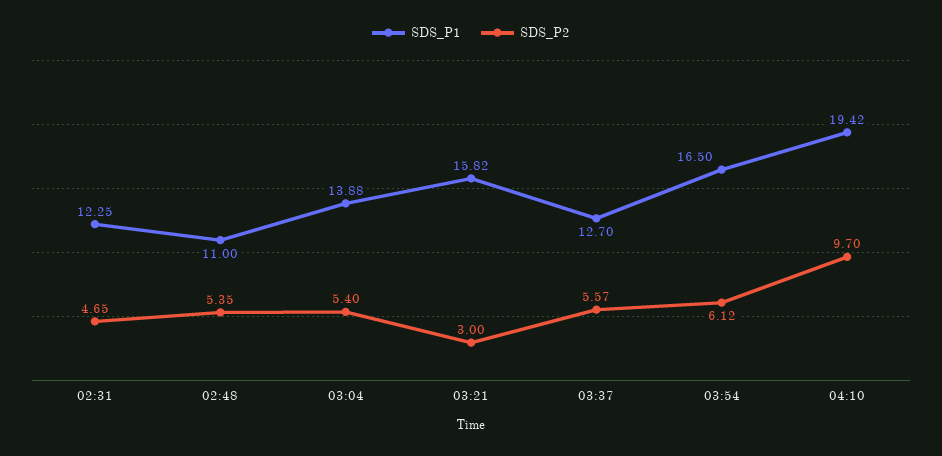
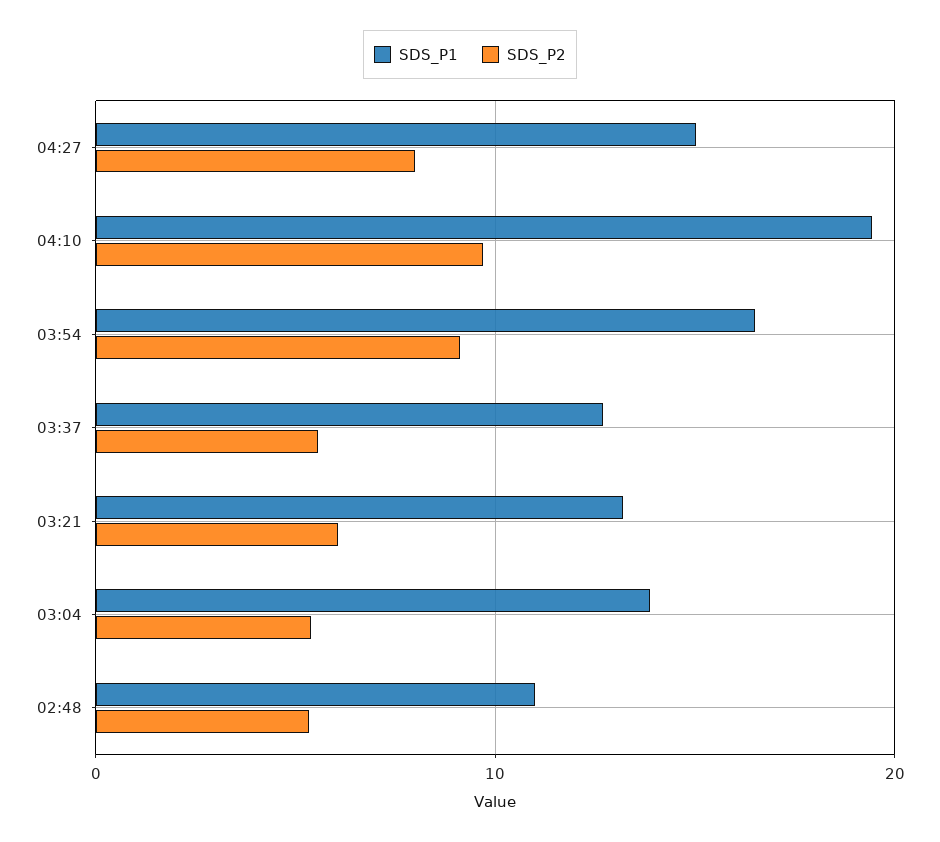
SDS_P1, 02:31: 12.25 -> none
SDS_P2, 02:31: 4.65 -> none
SDS_P1, 03:21: 15.82 -> 13
SDS_P2, 03:21: 3 -> 6
SDS_P2, 03:54: 6.12 -> 9
SDS_P1, 04:27: none -> 15
SDS_P2, 04:27: none -> 8

